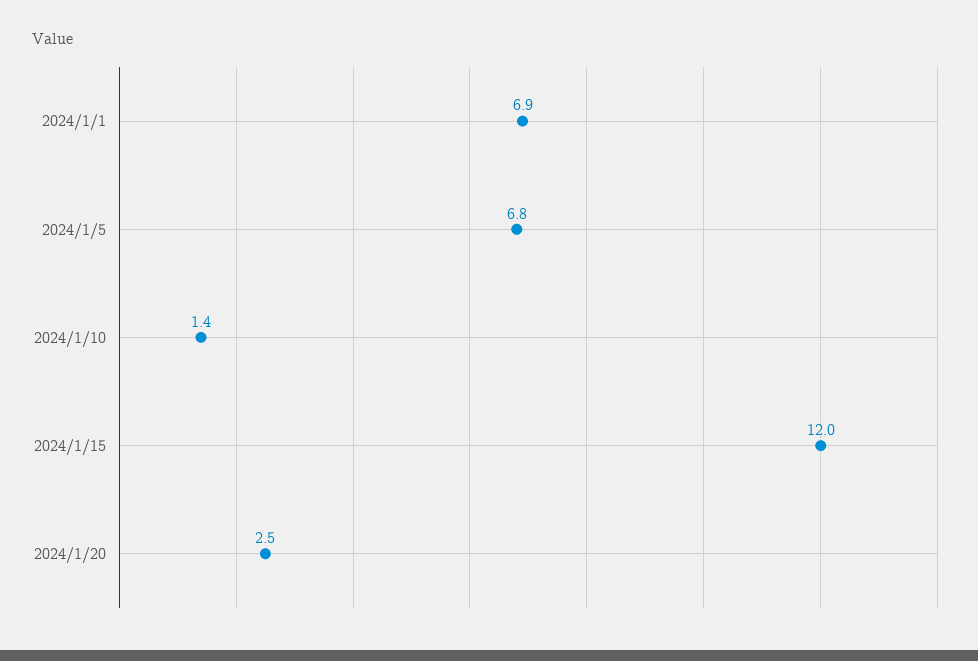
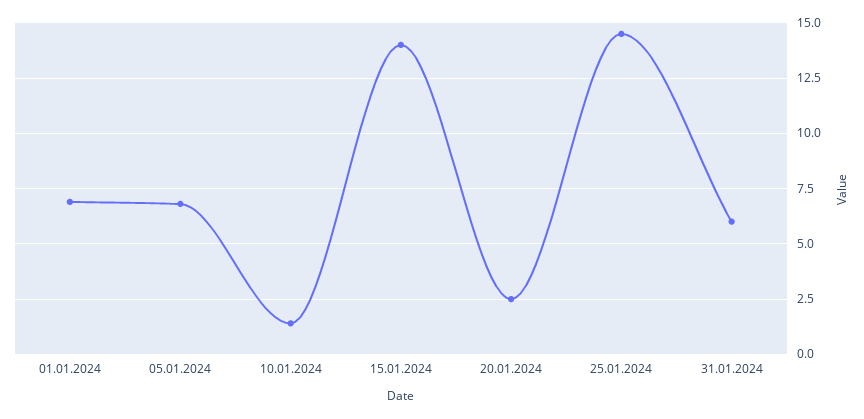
2024/1/15: 12 -> 14
25.01.2024: none -> 14.5
31.01.2024: none -> 6

